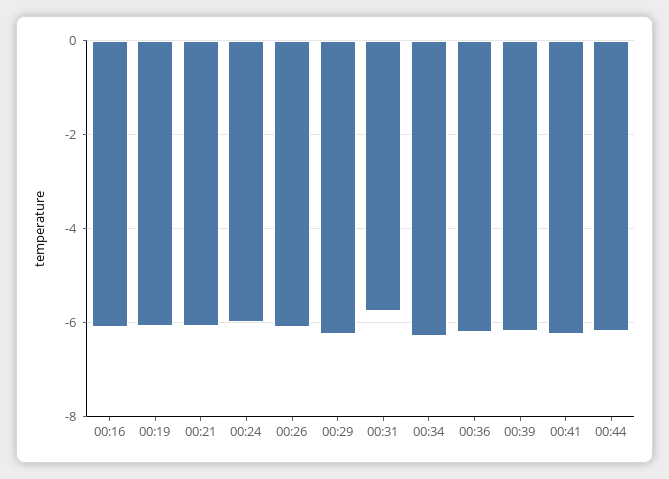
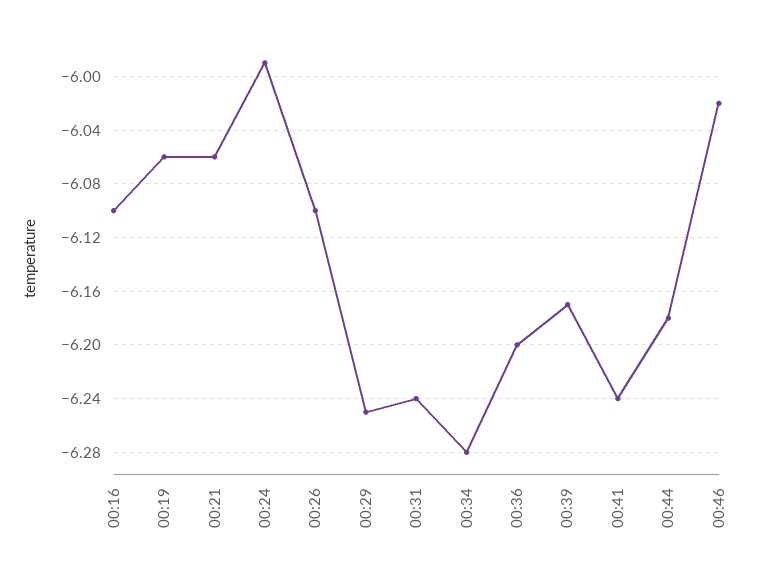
00:31: -5.8 -> -6.24
00:46: none -> -6.02

